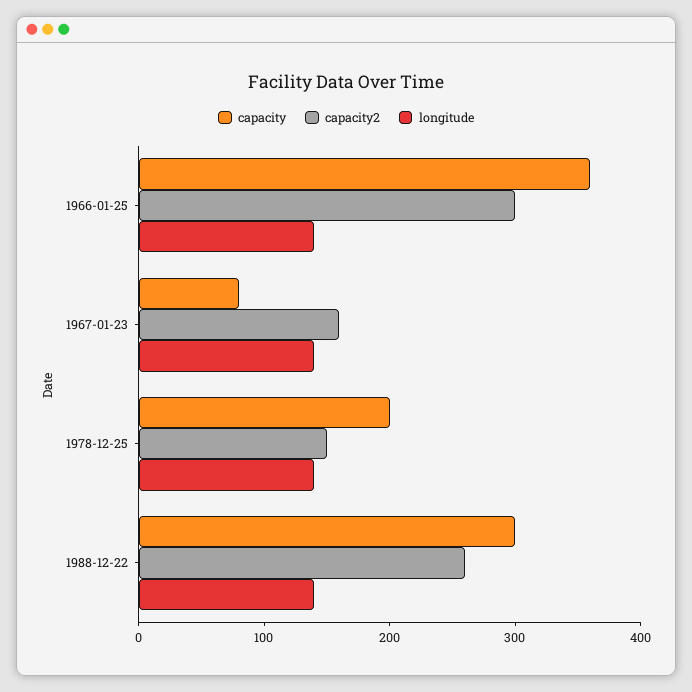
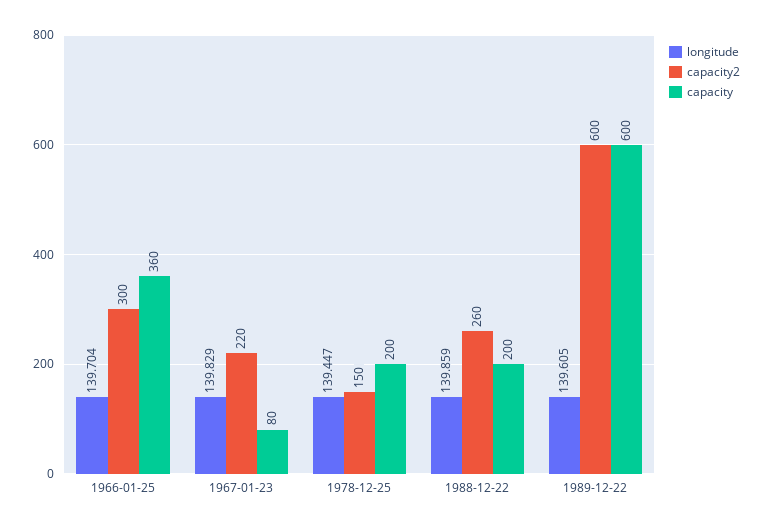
capacity2, 1967-01-23: 160 -> 220
capacity, 1988-12-22: 300 -> 200
longitude, 1989-12-22: none -> 139.605
capacity2, 1989-12-22: none -> 600
capacity, 1989-12-22: none -> 600

